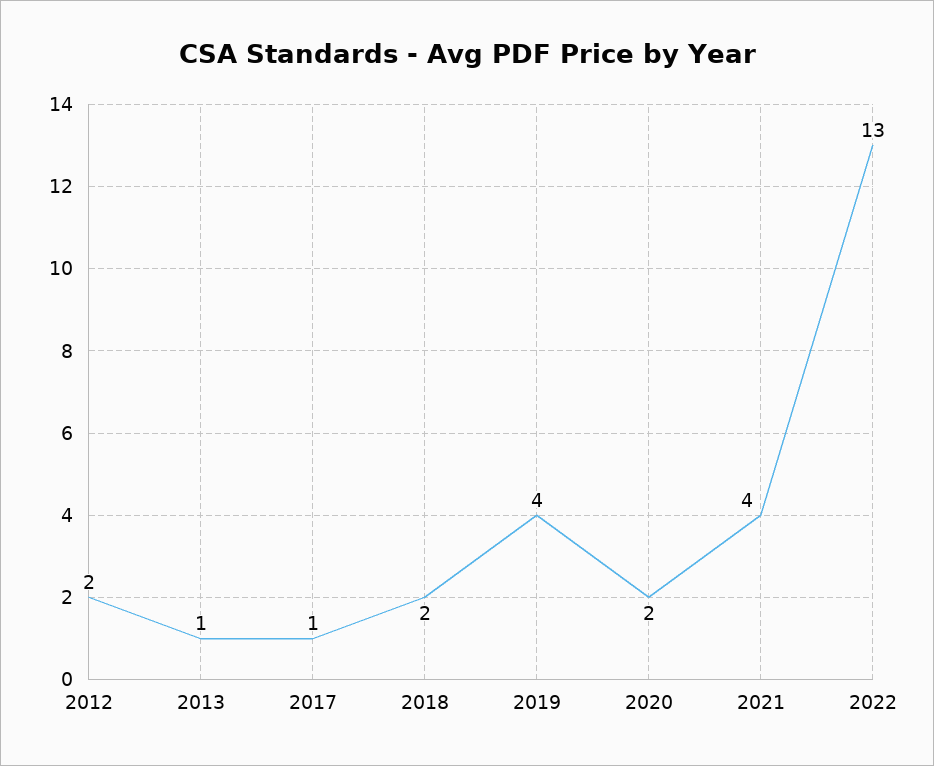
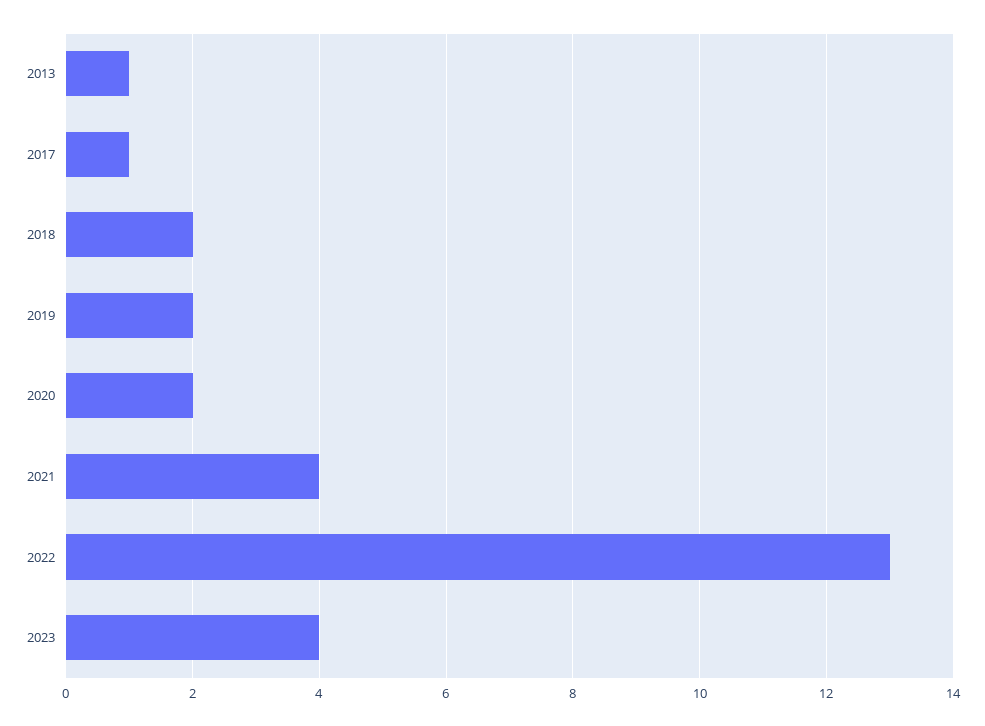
2012: 2 -> none
2019: 4 -> 2
2023: none -> 4

